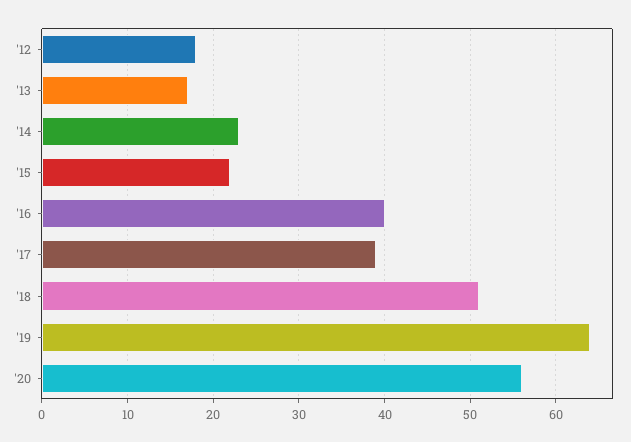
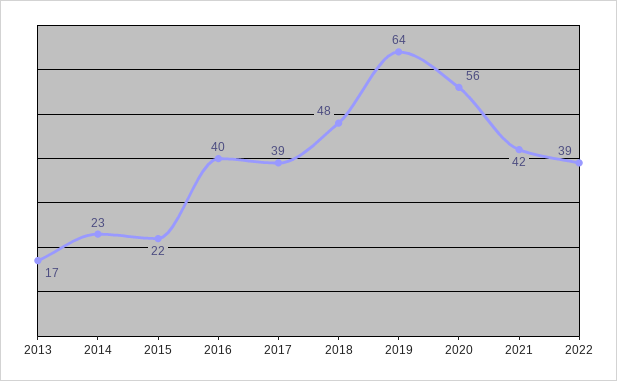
'12: 18 -> none
'18: 51 -> 48
2021: none -> 42
2022: none -> 39

